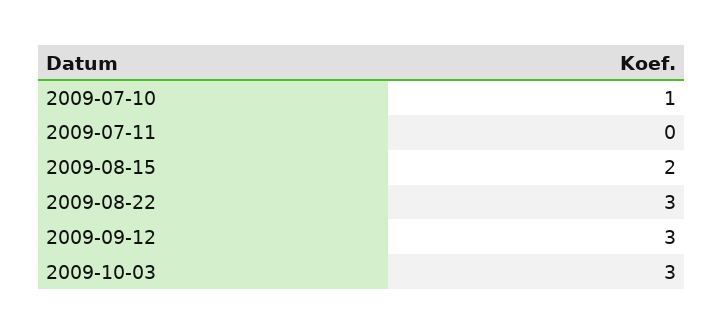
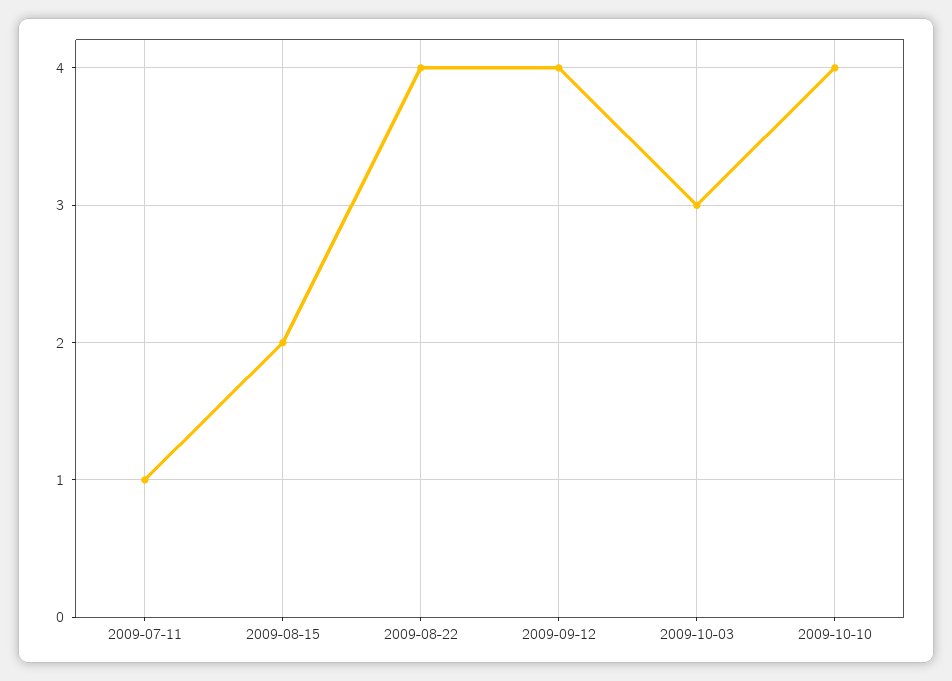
2009-07-10: 1 -> none
2009-07-11: 0 -> 1
2009-08-22: 3 -> 4
2009-09-12: 3 -> 4
2009-10-10: none -> 4

